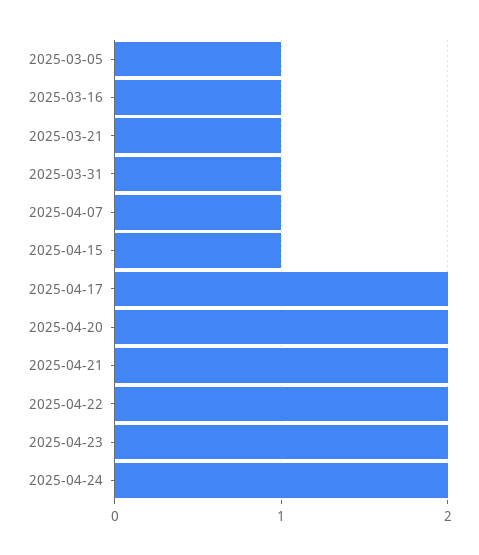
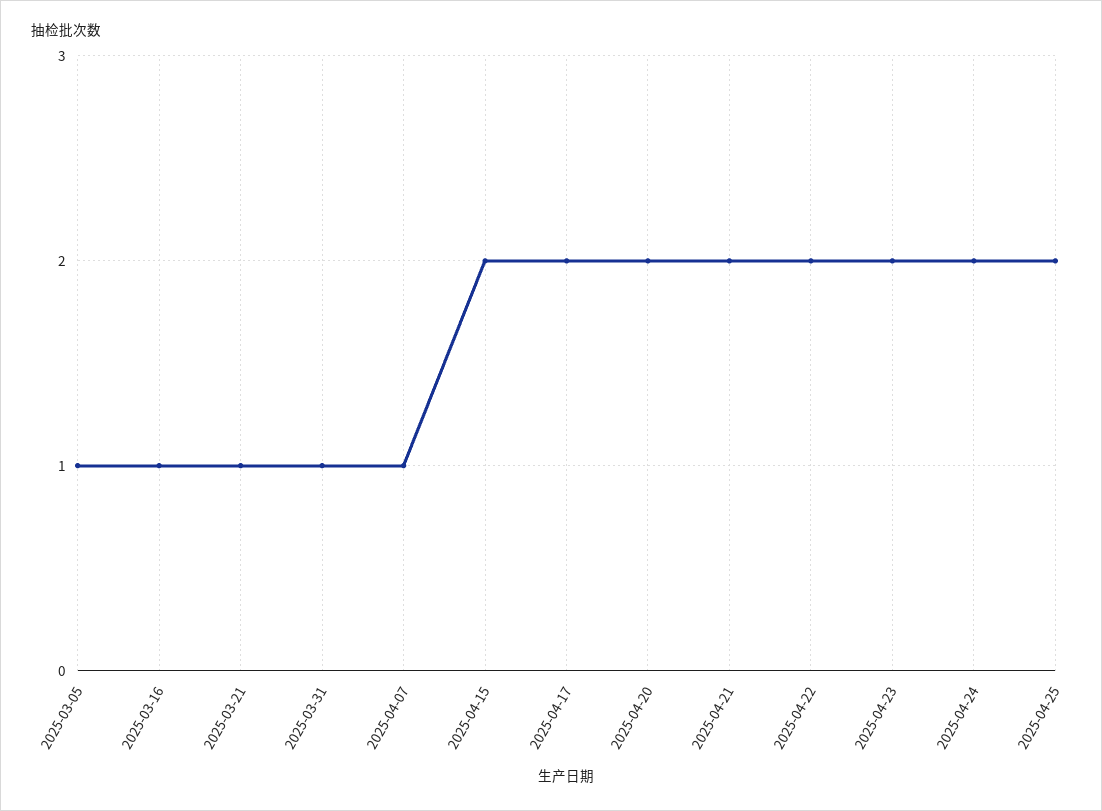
2025-04-15: 1 -> 2
2025-04-25: none -> 2

